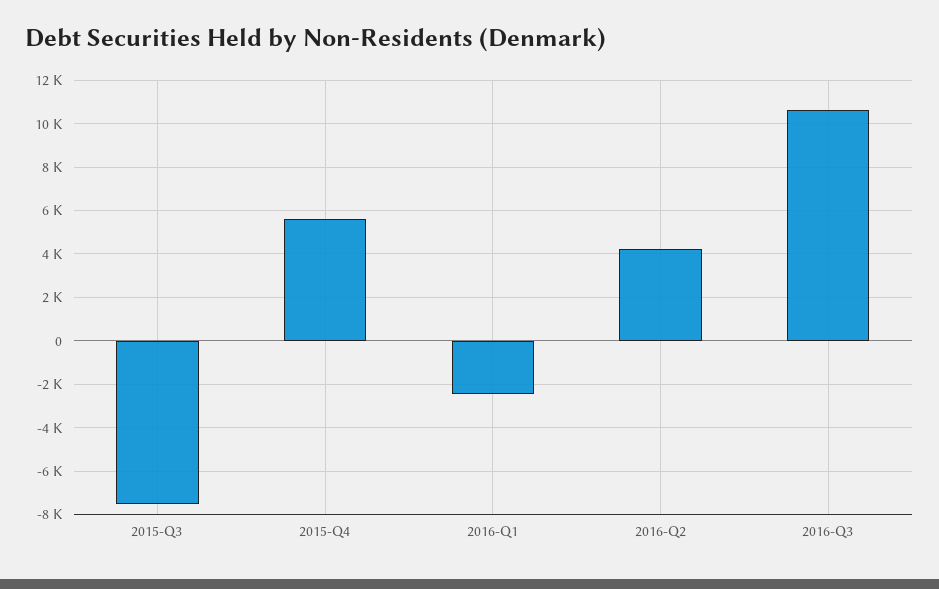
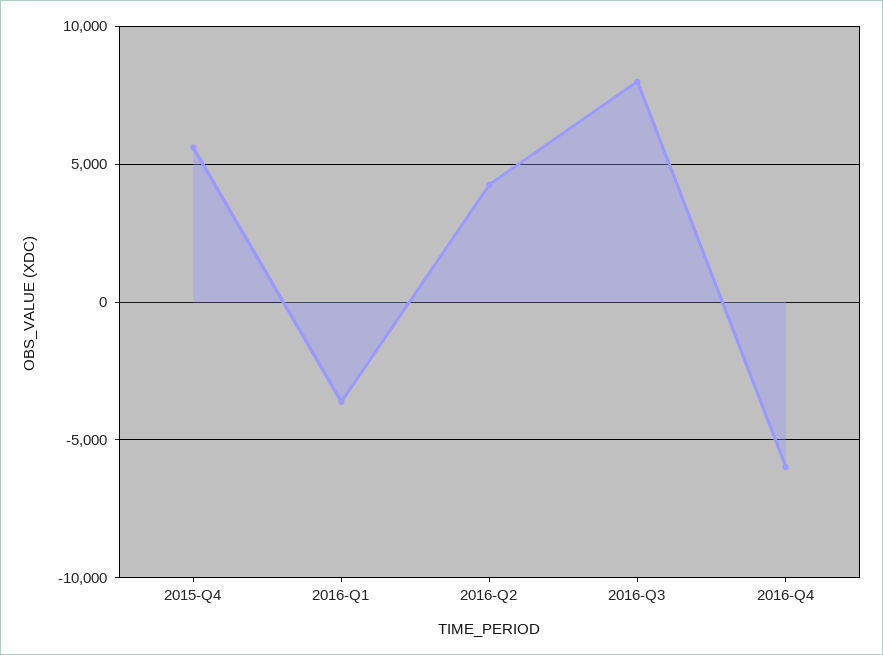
2015-Q3: -7500 -> none
2016-Q1: -2500 -> -3500
2016-Q3: 10500 -> 8000
2016-Q4: none -> -6000

